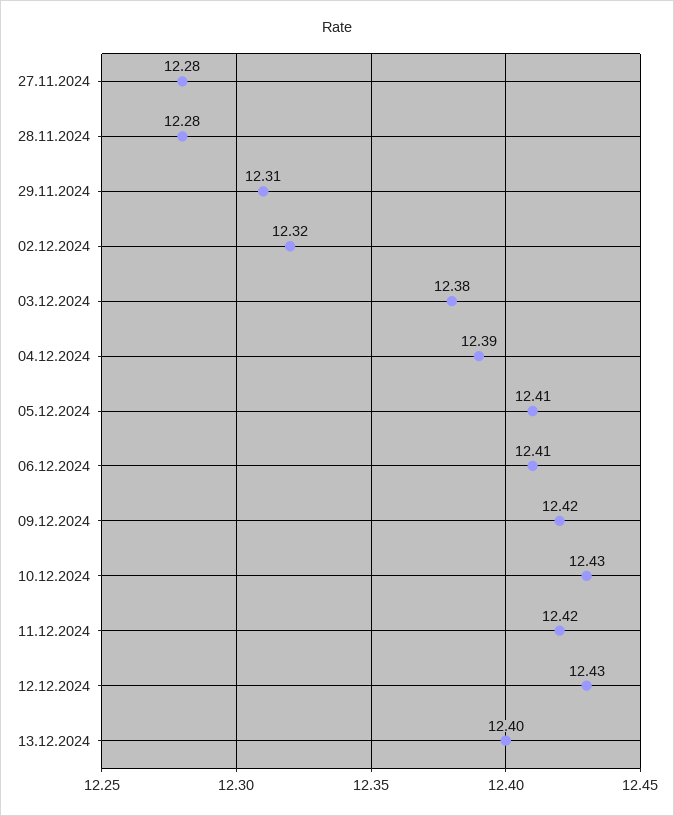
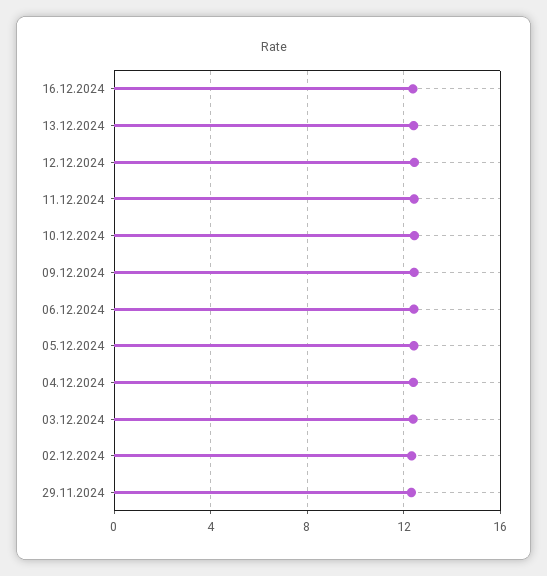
27.11.2024: 12.28 -> none
28.11.2024: 12.28 -> none
16.12.2024: none -> 12.5

